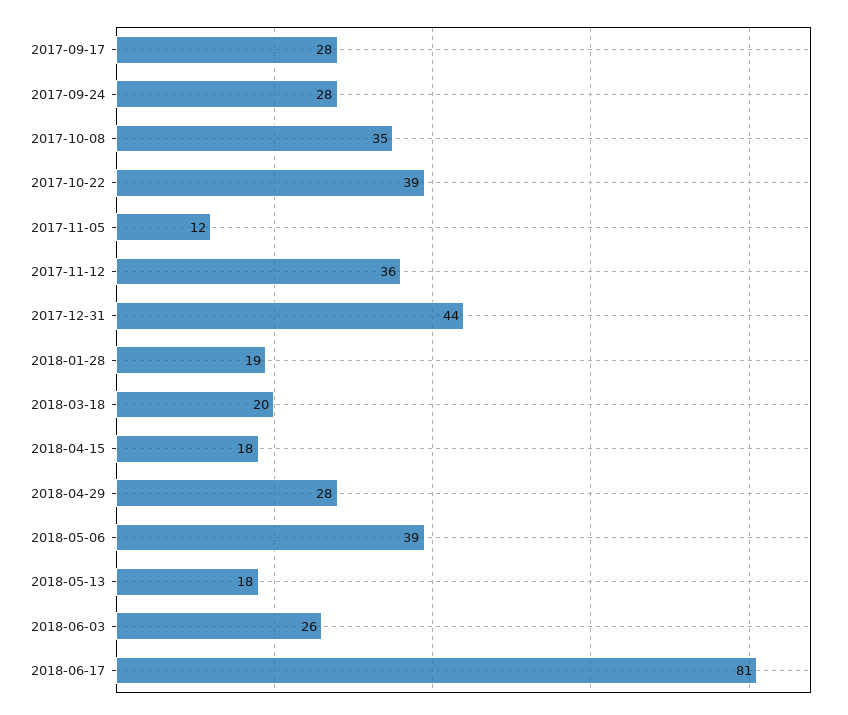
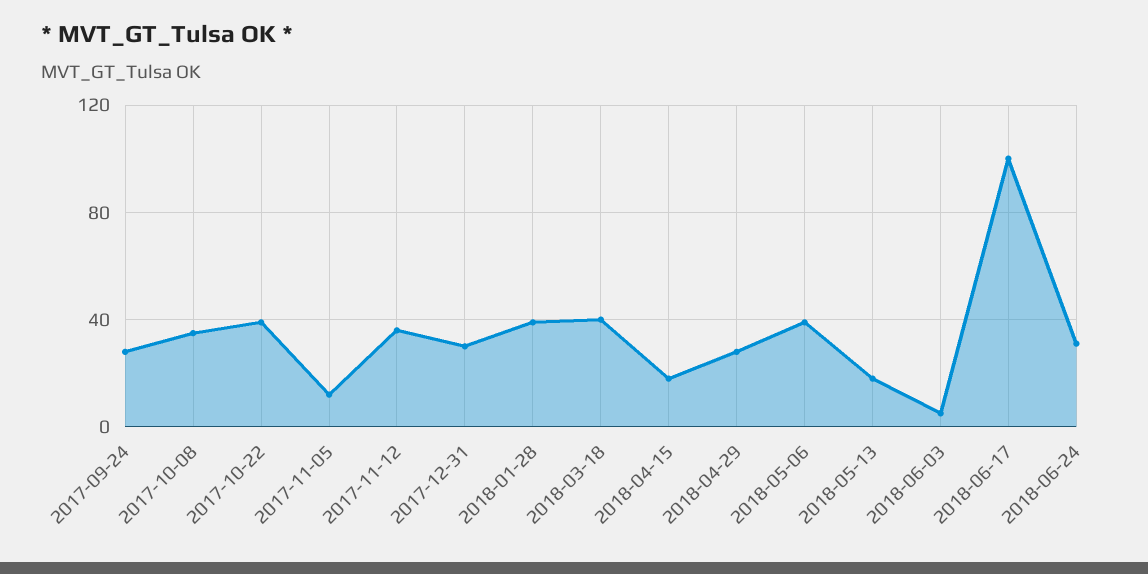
2017-09-17: 28 -> none
2017-12-31: 44 -> 30
2018-01-28: 19 -> 40
2018-03-18: 20 -> 40
2018-06-03: 26 -> 5
2018-06-17: 81 -> 100
2018-06-24: none -> 30

